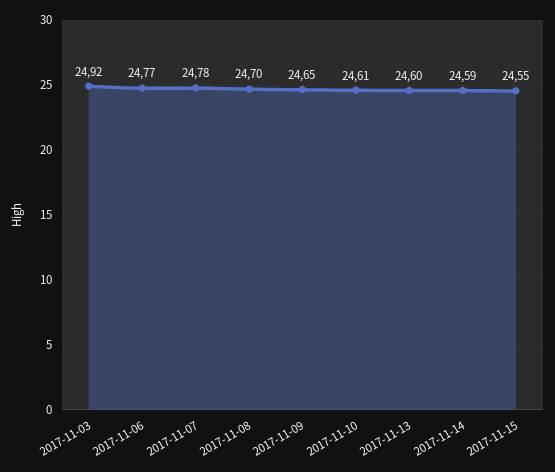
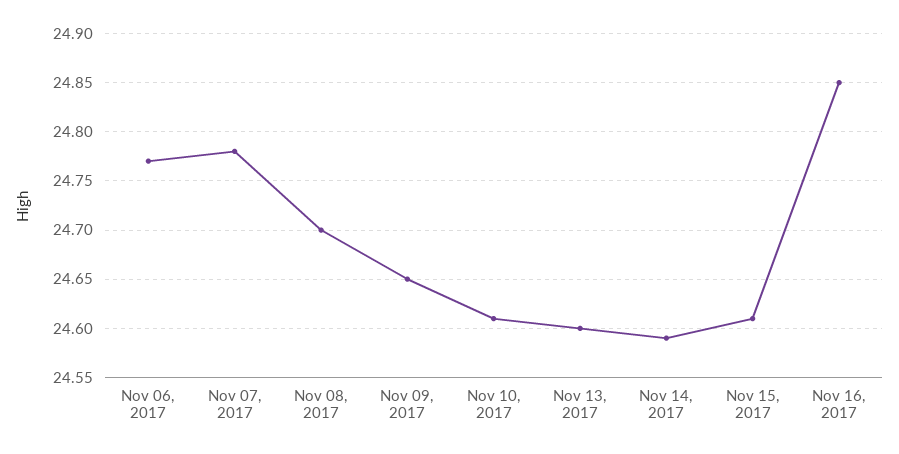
2017-11-03: 24.92 -> none
2017-11-15: 24.55 -> 24.61
Nov 16, 2017: none -> 24.85

